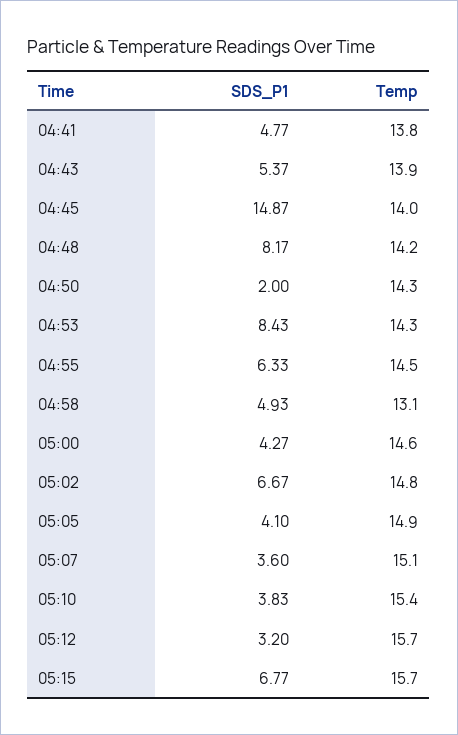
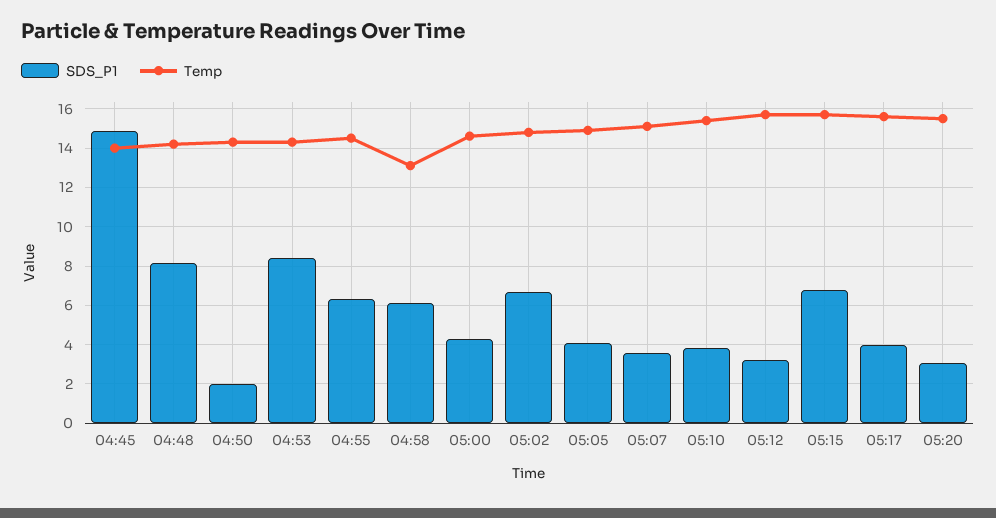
SDS_P1, 04:41: 4.77 -> none
Temp, 04:41: 13.8 -> none
SDS_P1, 04:43: 5.37 -> none
Temp, 04:43: 13.9 -> none
SDS_P1, 04:58: 4.93 -> 6
SDS_P1, 05:17: none -> 4
Temp, 05:17: none -> 15.5
SDS_P1, 05:20: none -> 3
Temp, 05:20: none -> 15.5

